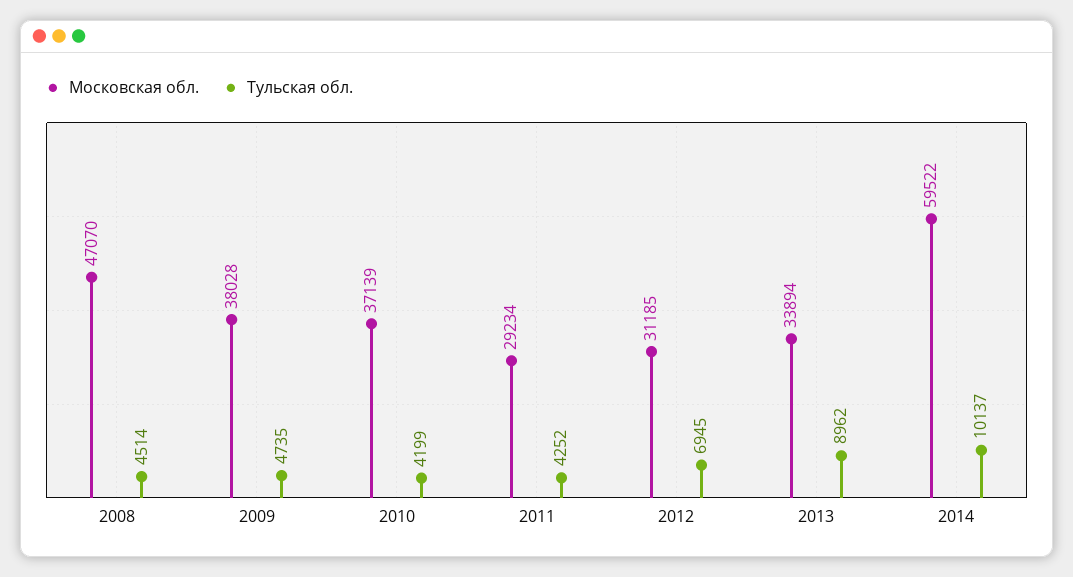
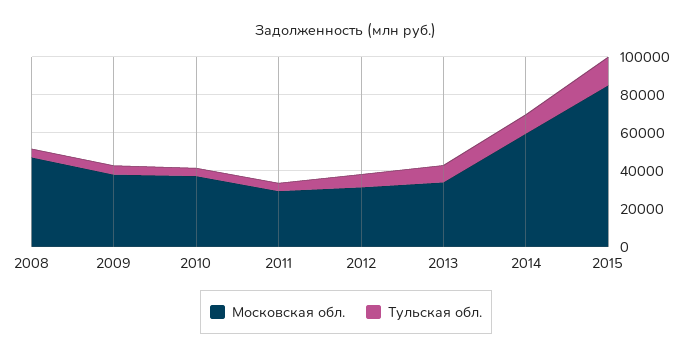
Московская обл., 2015: none -> 85000
Тульская обл., 2015: none -> 15000

